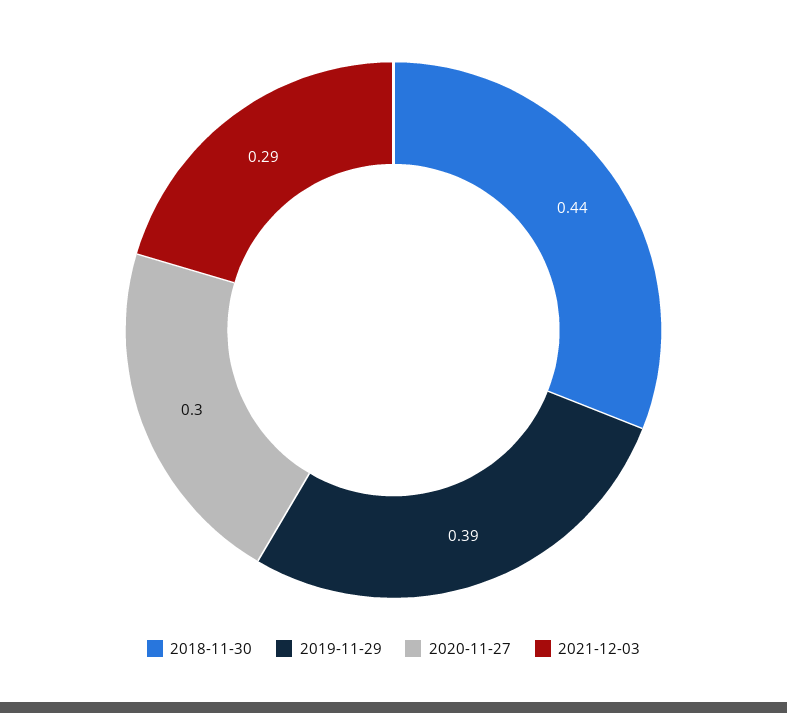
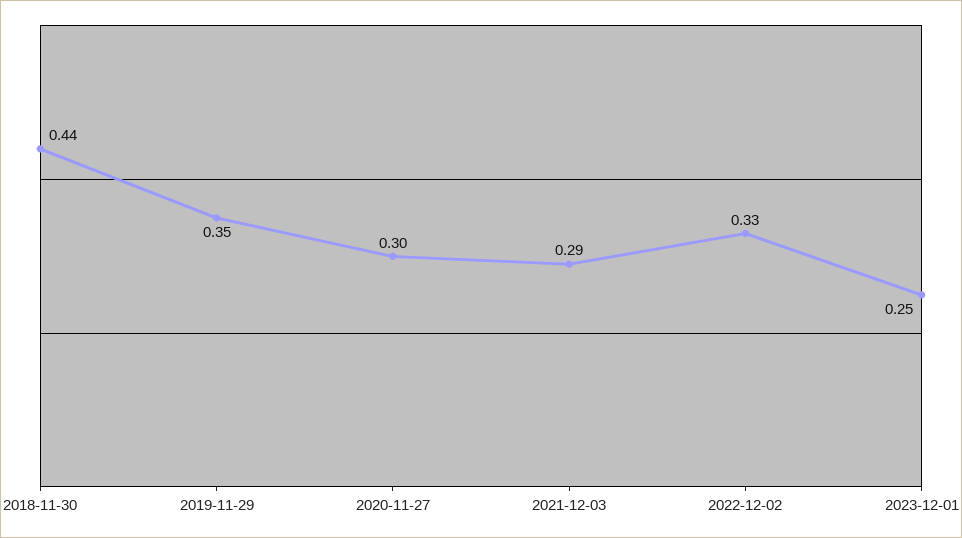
2019-11-29: 0.39 -> 0.35
2022-12-02: none -> 0.33
2023-12-01: none -> 0.25

